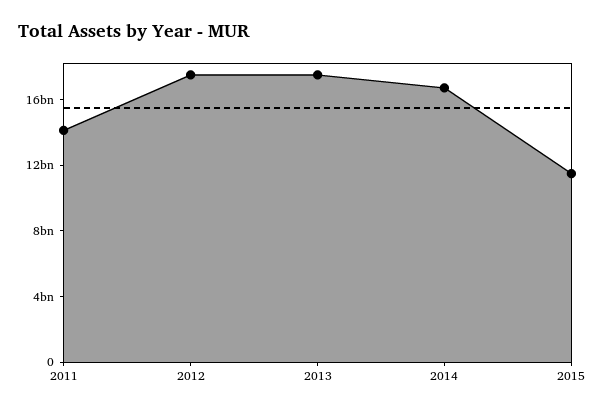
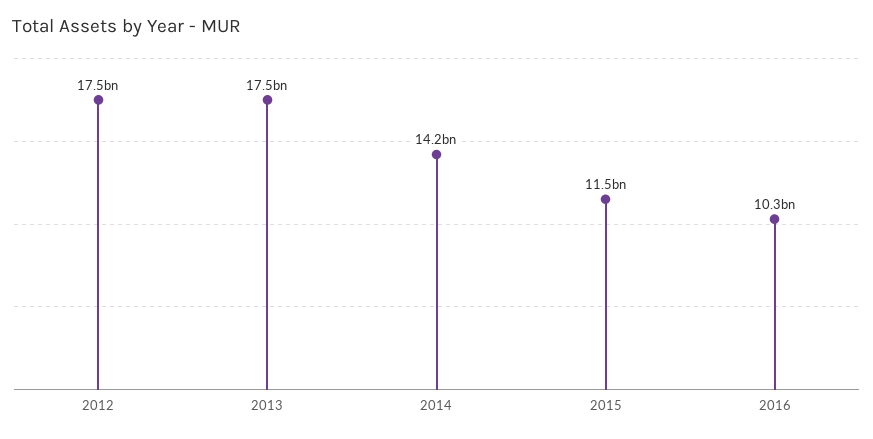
2011: 14000000000 -> none
2014: 17000000000 -> 14200000000
2016: none -> 10300000000

